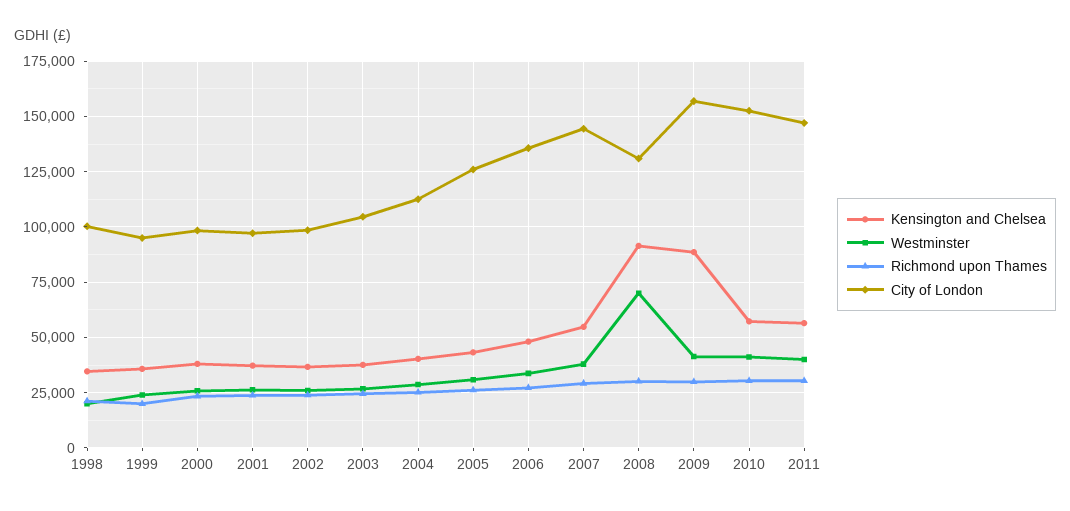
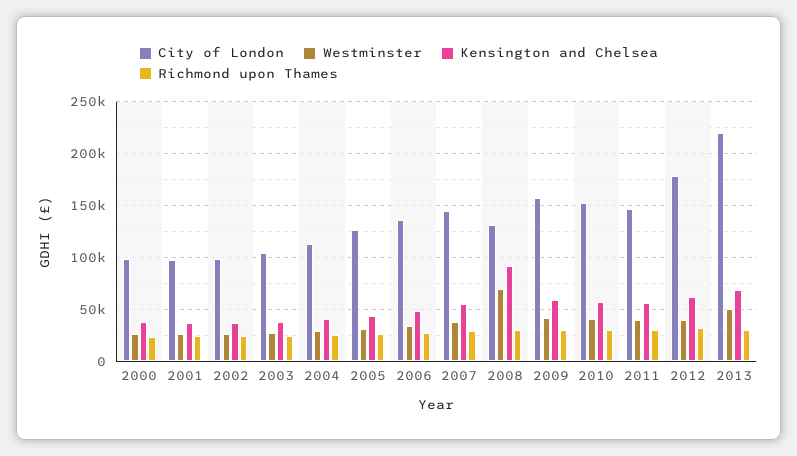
Kensington and Chelsea, 1998: 35000 -> none
Westminster, 1998: 20000 -> none
Richmond upon Thames, 1998: 20000 -> none
City of London, 1998: 100000 -> none
Kensington and Chelsea, 1999: 35000 -> none
Westminster, 1999: 25000 -> none
Richmond upon Thames, 1999: 20000 -> none
City of London, 1999: 95000 -> none
Kensington and Chelsea, 2009: 90000 -> 60000
City of London, 2012: none -> 180000
Westminster, 2012: none -> 40000
Kensington and Chelsea, 2012: none -> 60000
Richmond upon Thames, 2012: none -> 30000
City of London, 2013: none -> 220000
Westminster, 2013: none -> 50000
Kensington and Chelsea, 2013: none -> 70000
Richmond upon Thames, 2013: none -> 30000

